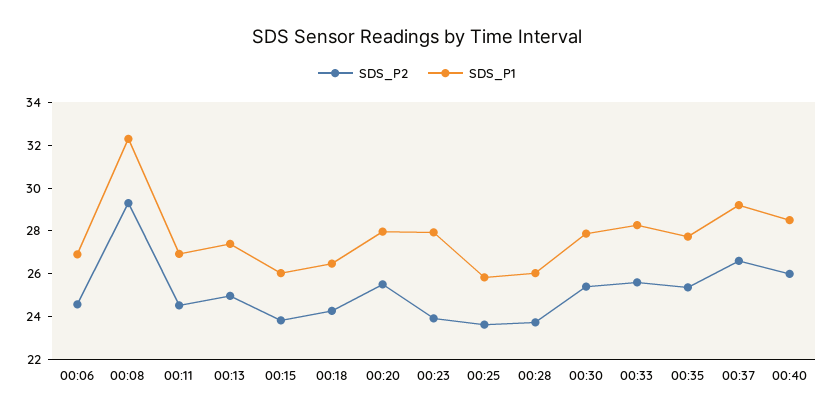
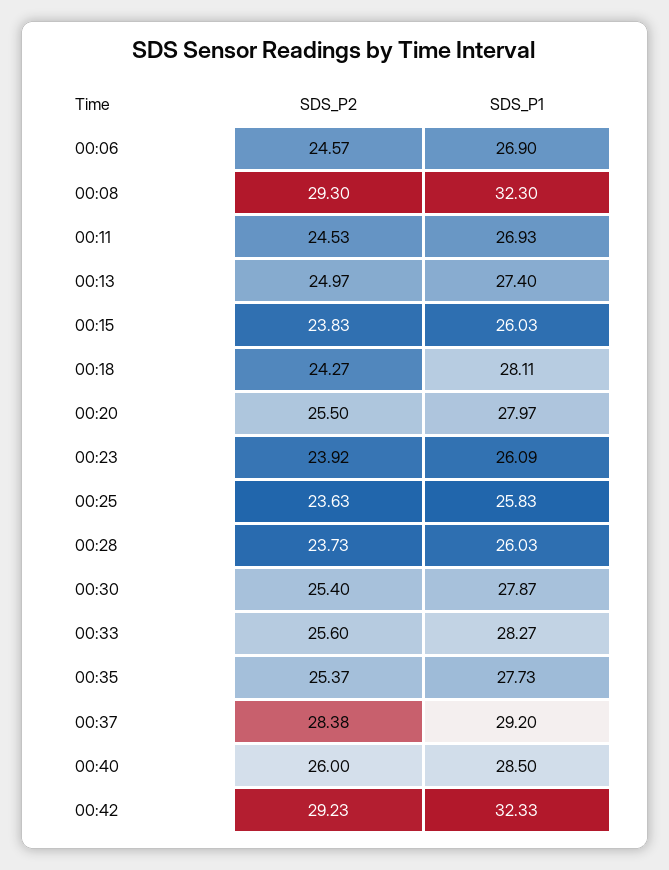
SDS_P1, 00:18: 26.5 -> 28.11
SDS_P1, 00:23: 28 -> 26.09
SDS_P2, 00:37: 26.5 -> 28.38
SDS_P2, 00:42: none -> 29.23
SDS_P1, 00:42: none -> 32.33

